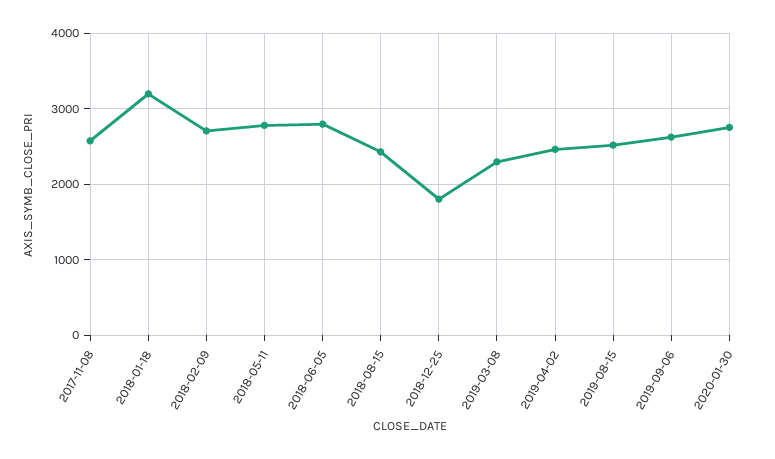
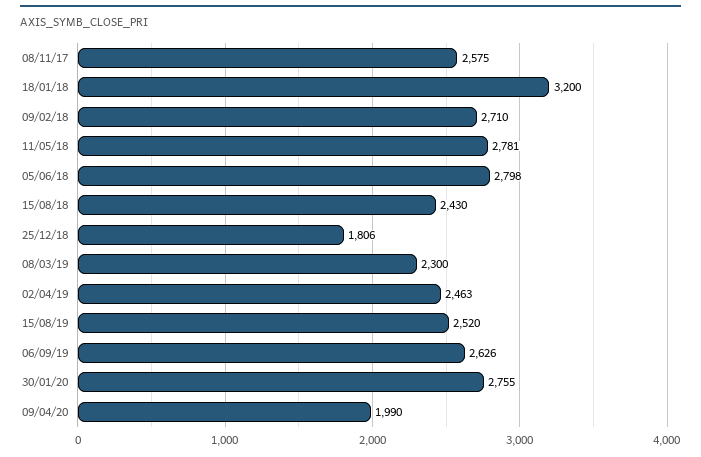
09/04/20: none -> 1990

